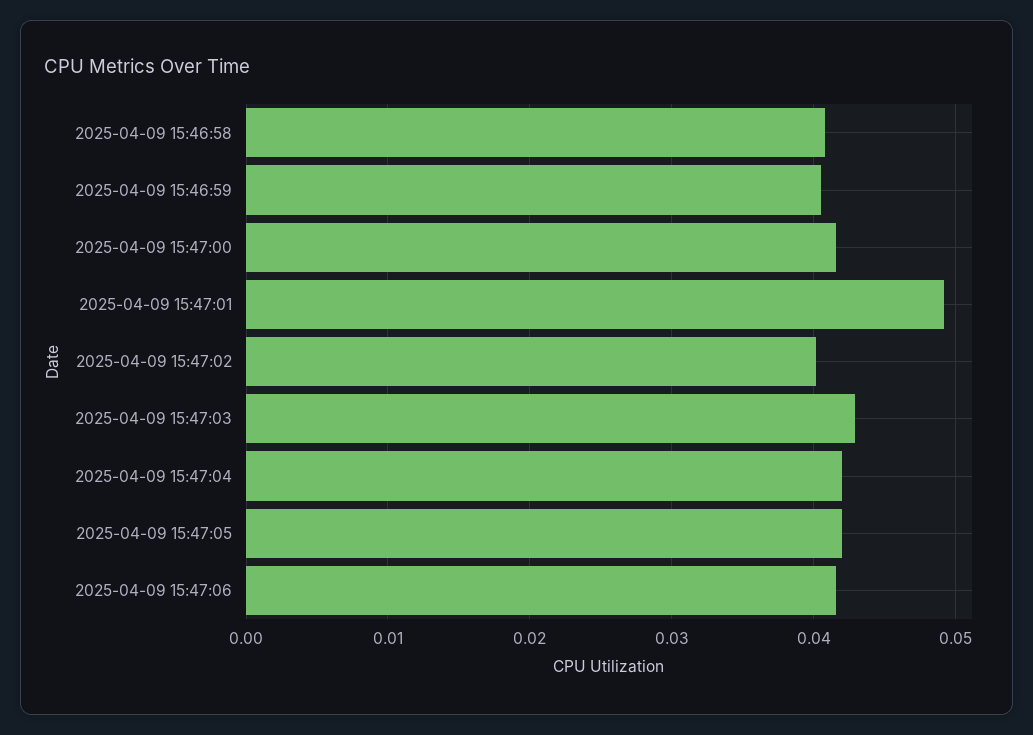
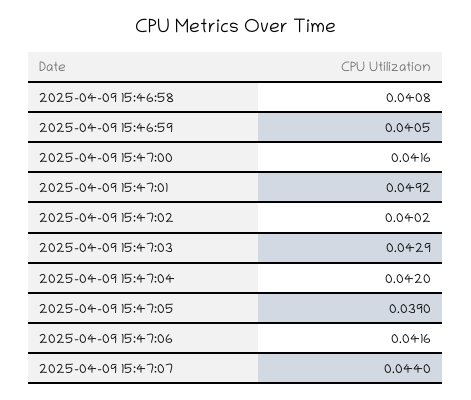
2025-04-09 15:47:05: 0.042 -> 0.039
2025-04-09 15:47:07: none -> 0.044

